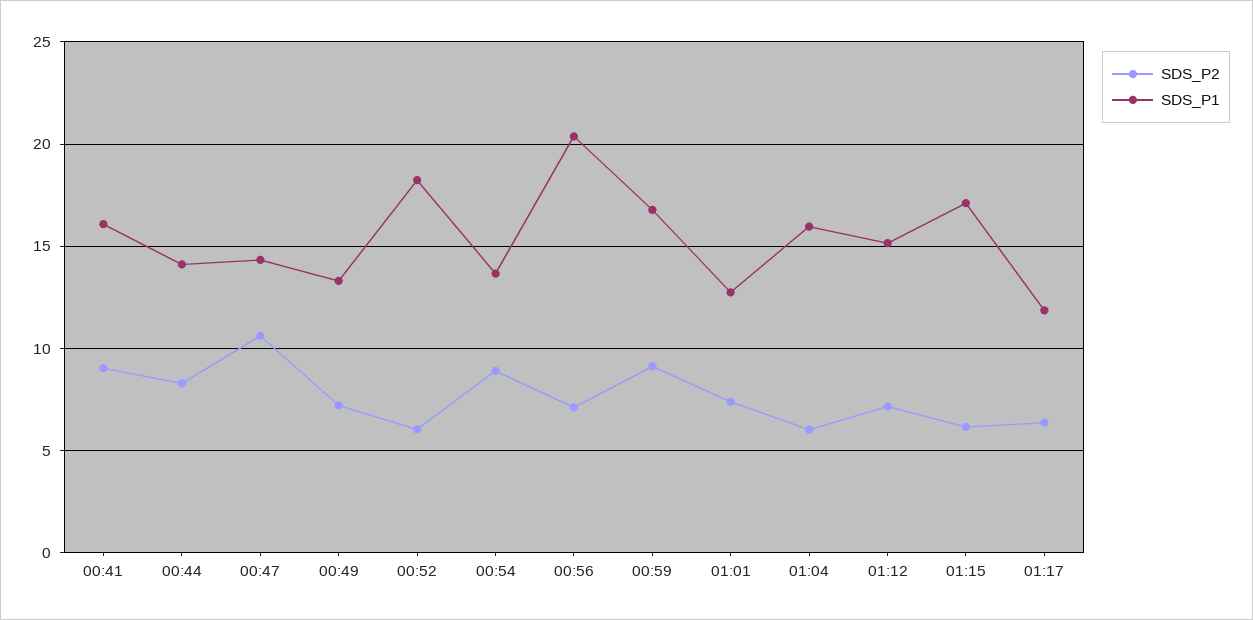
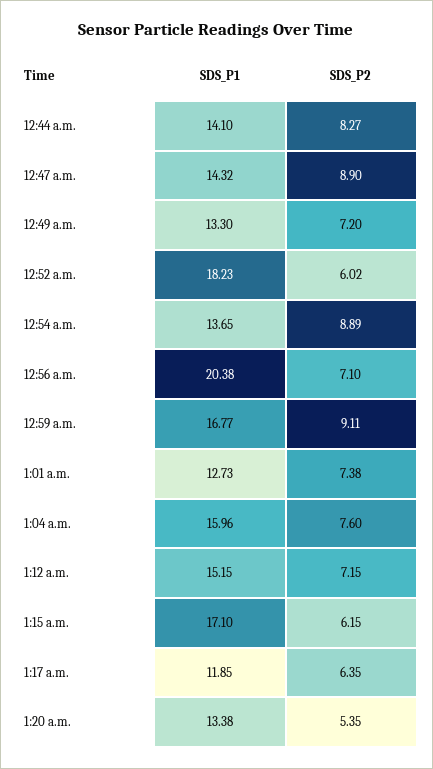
SDS_P2, 00:41: 9 -> none
SDS_P1, 00:41: 16 -> none
SDS_P2, 00:47: 10.5 -> 8.9
SDS_P2, 01:04: 6 -> 7.6
SDS_P1, 1:20 a.m.: none -> 13.38
SDS_P2, 1:20 a.m.: none -> 5.35

